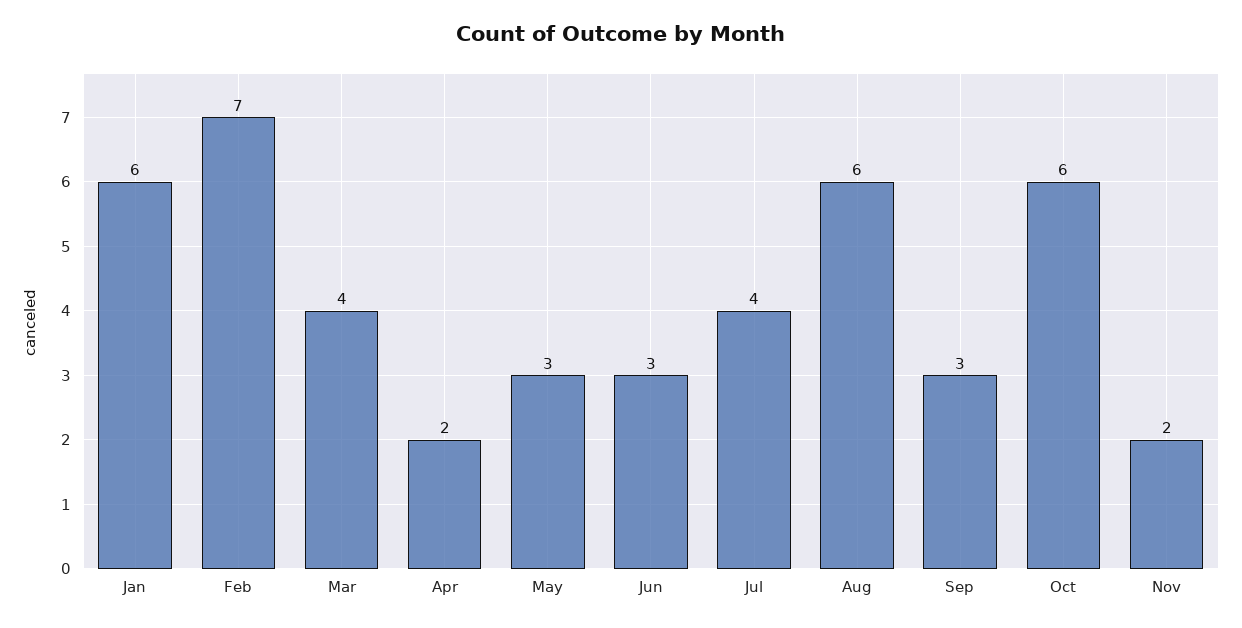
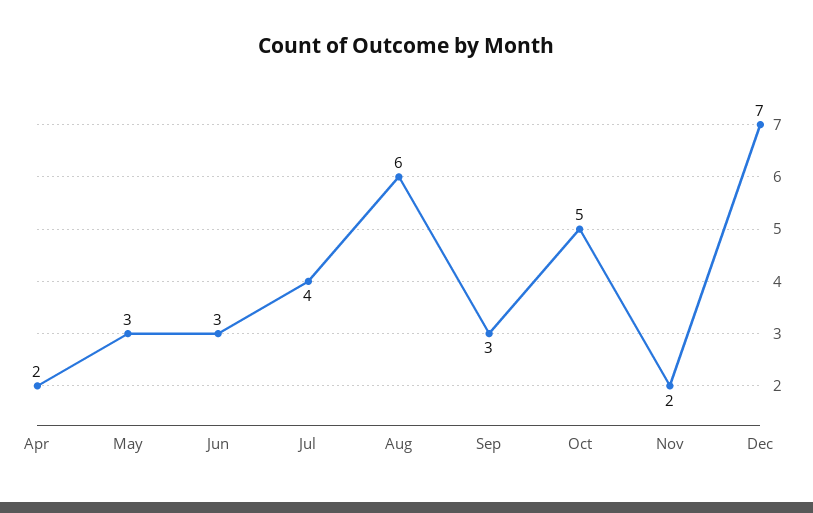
Jan: 6 -> none
Feb: 7 -> none
Mar: 4 -> none
Oct: 6 -> 5
Dec: none -> 7

